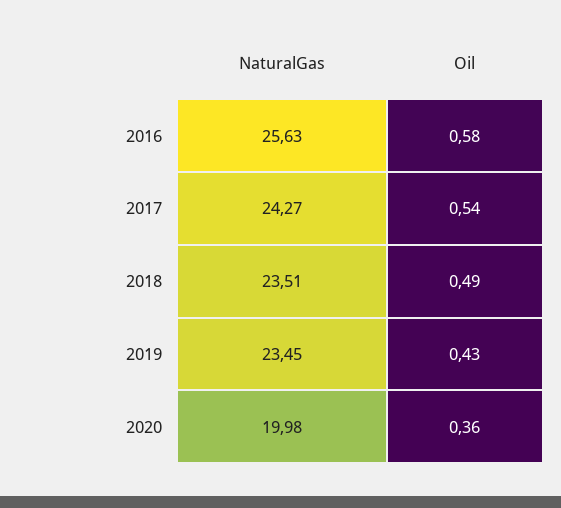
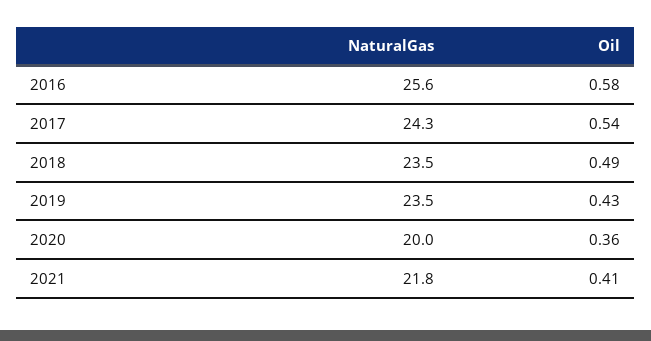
NaturalGas, 2021: none -> 21.8
Oil, 2021: none -> 0.41

